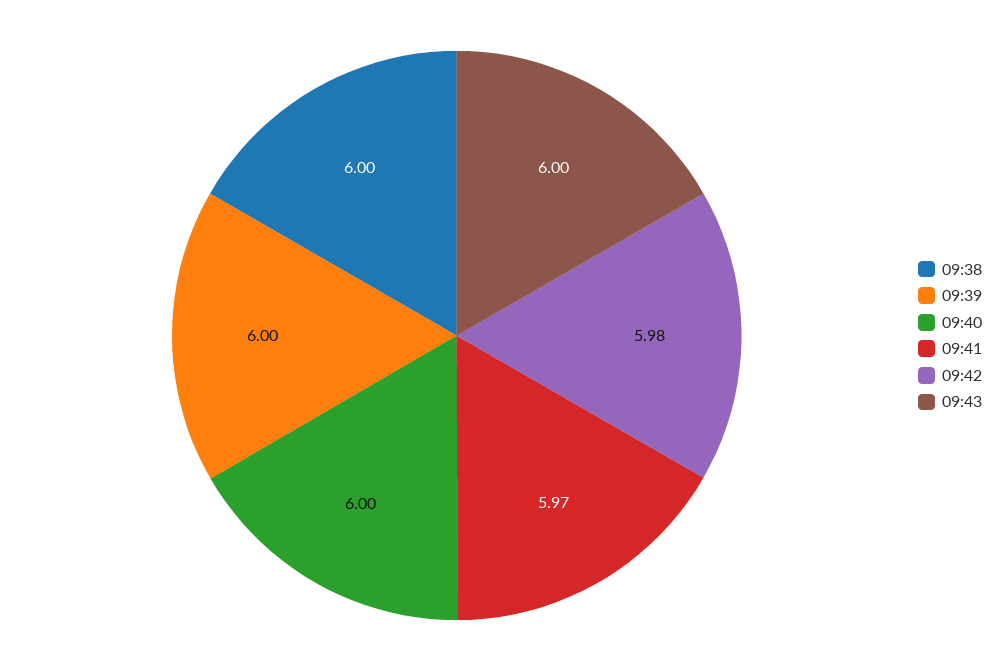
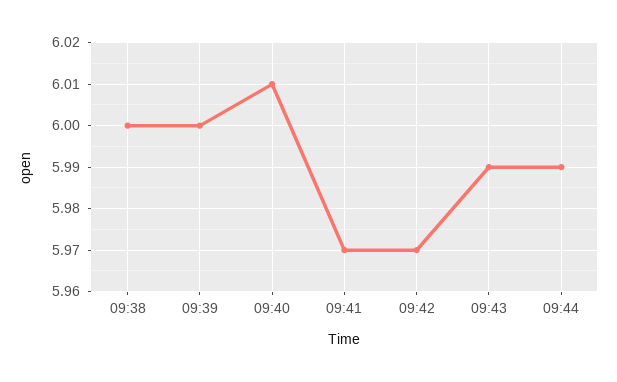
09:40: 6 -> 6.01
09:42: 5.98 -> 5.97
09:43: 6 -> 5.99
09:44: none -> 5.99

